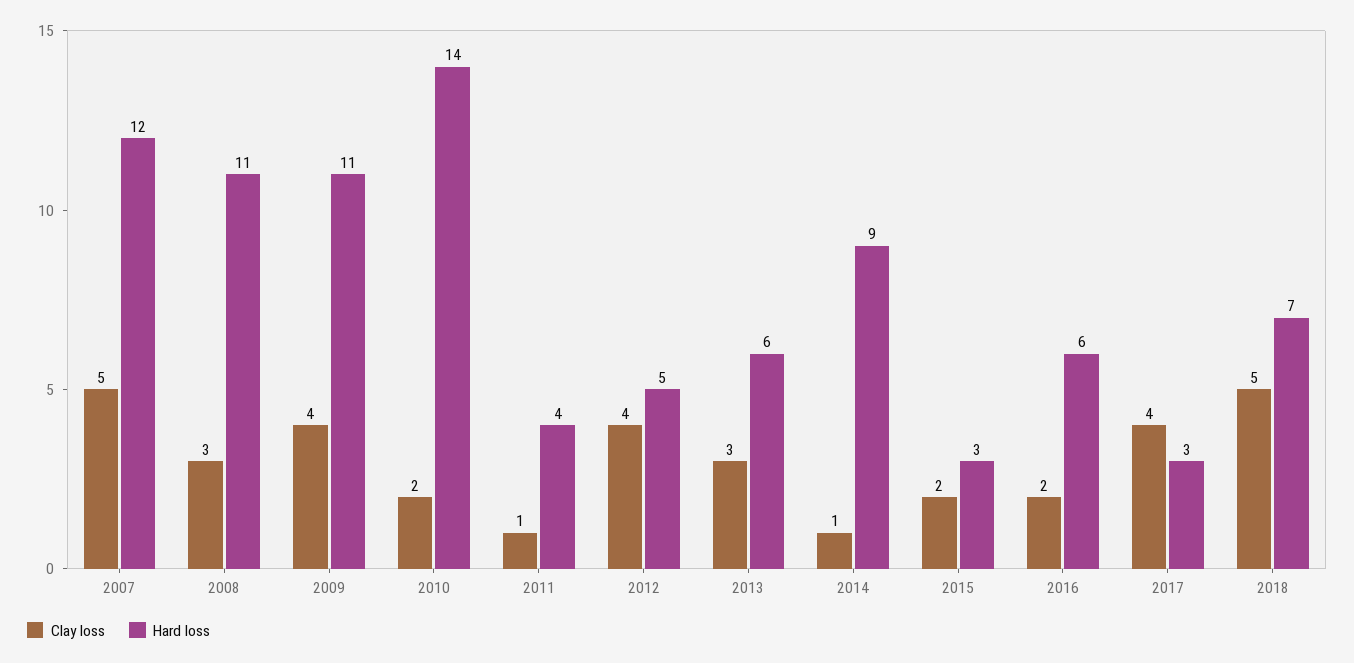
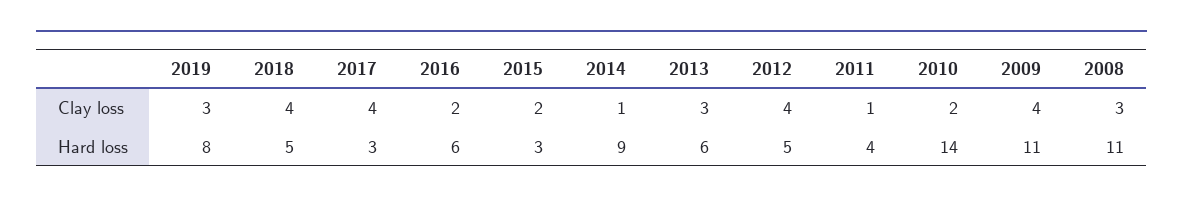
Clay loss, 2007: 5 -> none
Hard loss, 2007: 12 -> none
Clay loss, 2018: 5 -> 4
Hard loss, 2018: 7 -> 5
Clay loss, 2019: none -> 3
Hard loss, 2019: none -> 8

